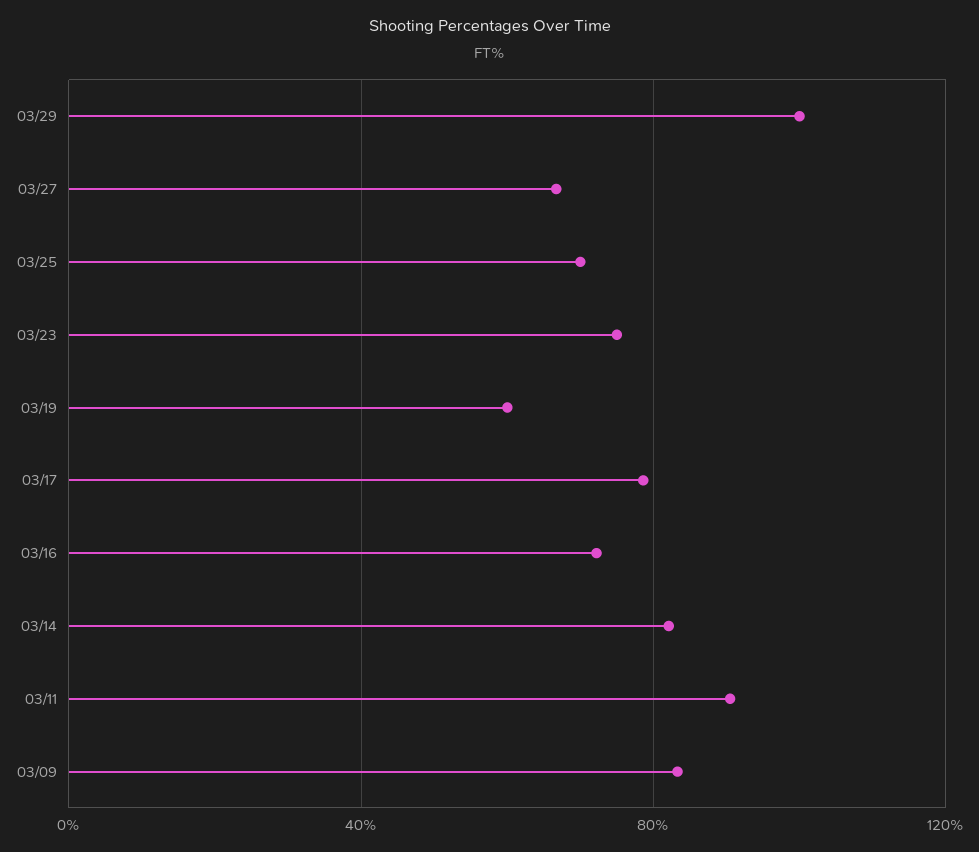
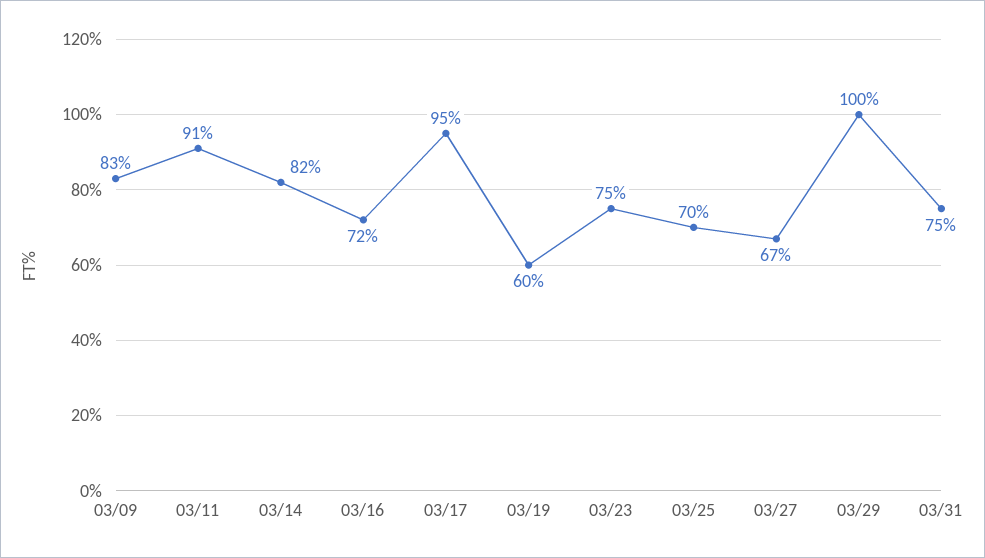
03/17: 80 -> 95
03/31: none -> 75

